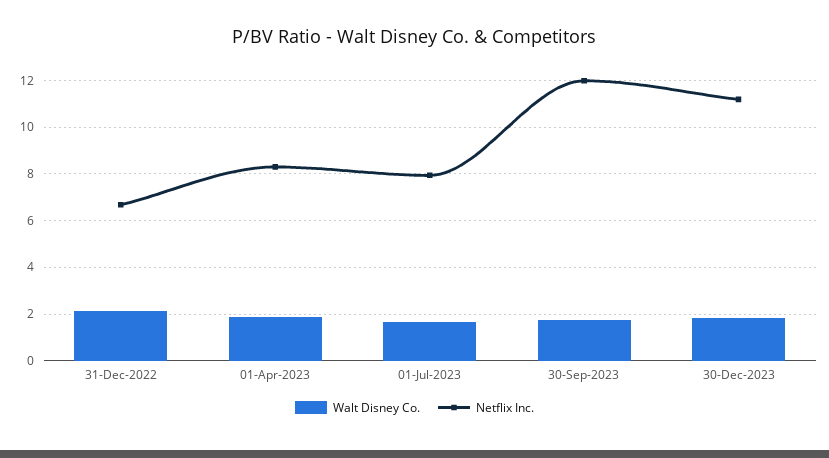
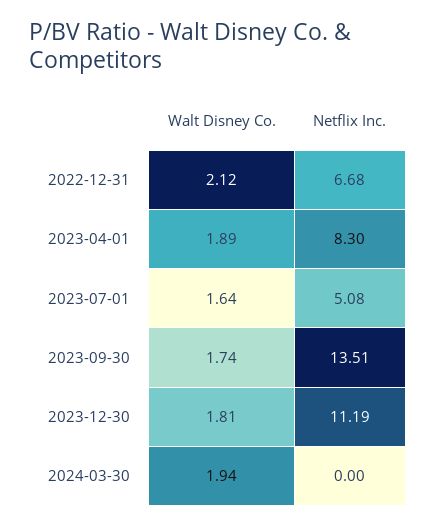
Netflix Inc., 01-Jul-2023: 8 -> 5.08
Netflix Inc., 30-Sep-2023: 12 -> 13.51
Walt Disney Co., 2024-03-30: none -> 1.94
Netflix Inc., 2024-03-30: none -> 0

